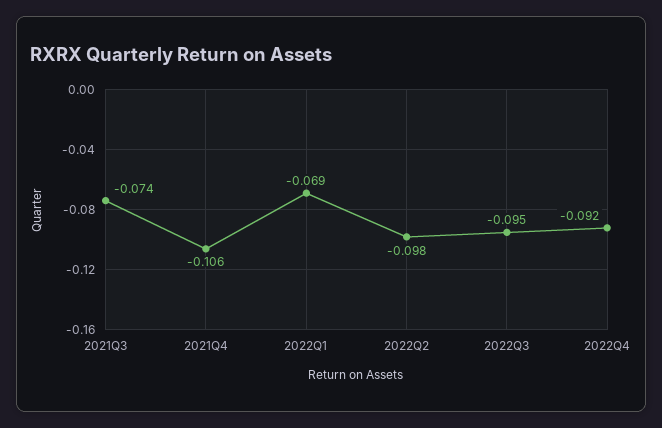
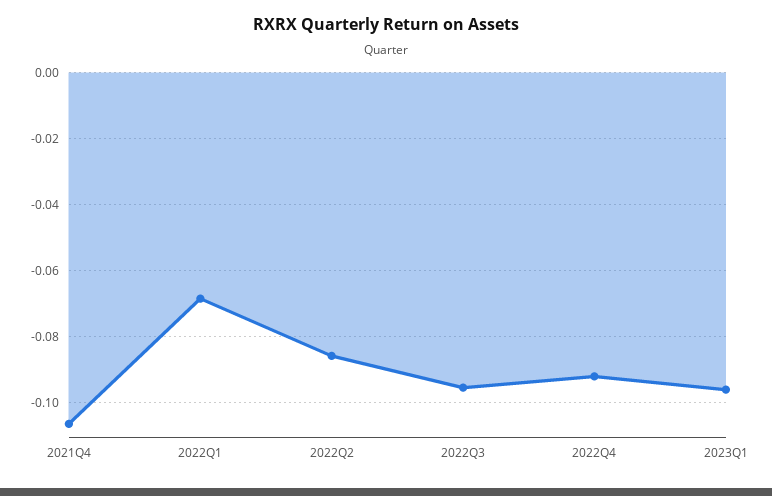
2021Q3: -0.074 -> none
2022Q2: -0.098 -> -0.086
2023Q1: none -> -0.096

